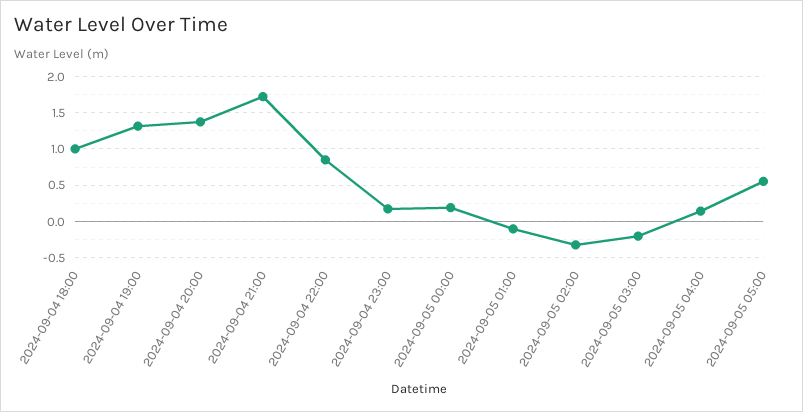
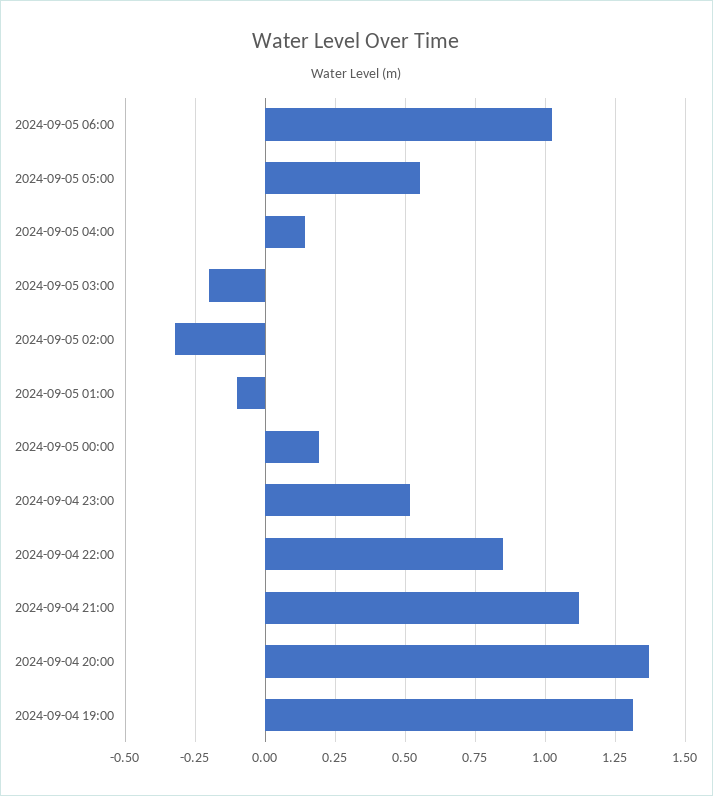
2024-09-04 18:00: 1 -> none
2024-09-04 21:00: 1.7 -> 1.125
2024-09-04 23:00: 0.2 -> 0.525
2024-09-05 06:00: none -> 1.025

